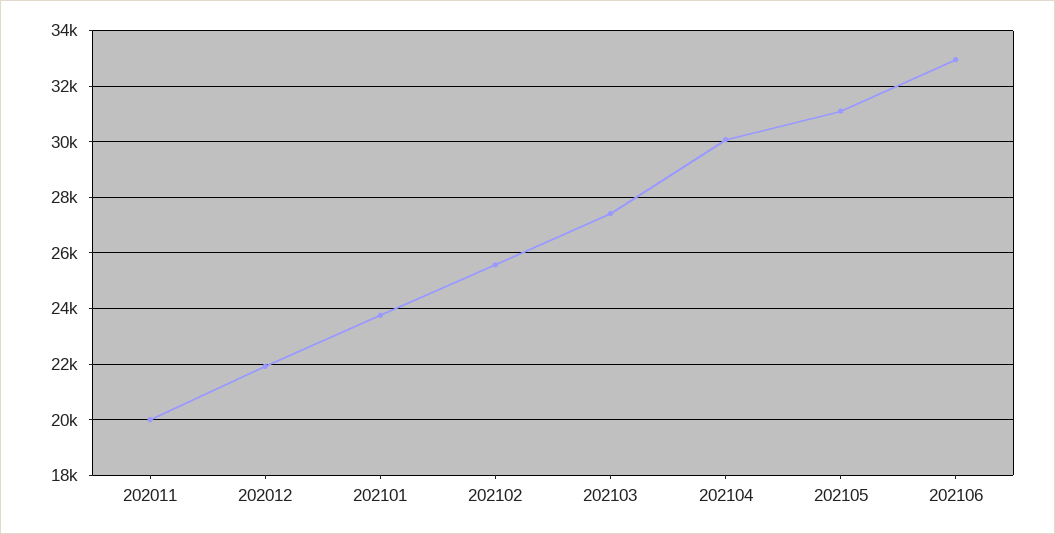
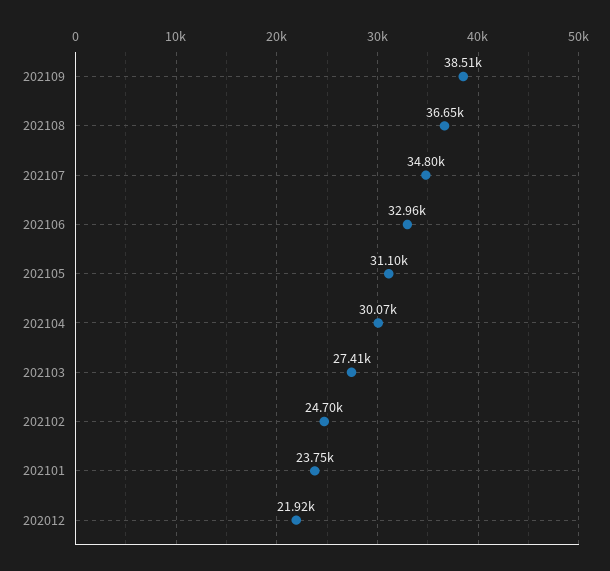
202011: 20000 -> none
202102: 25500 -> 24700
202109: none -> 38510
202108: none -> 36650
202107: none -> 34800

